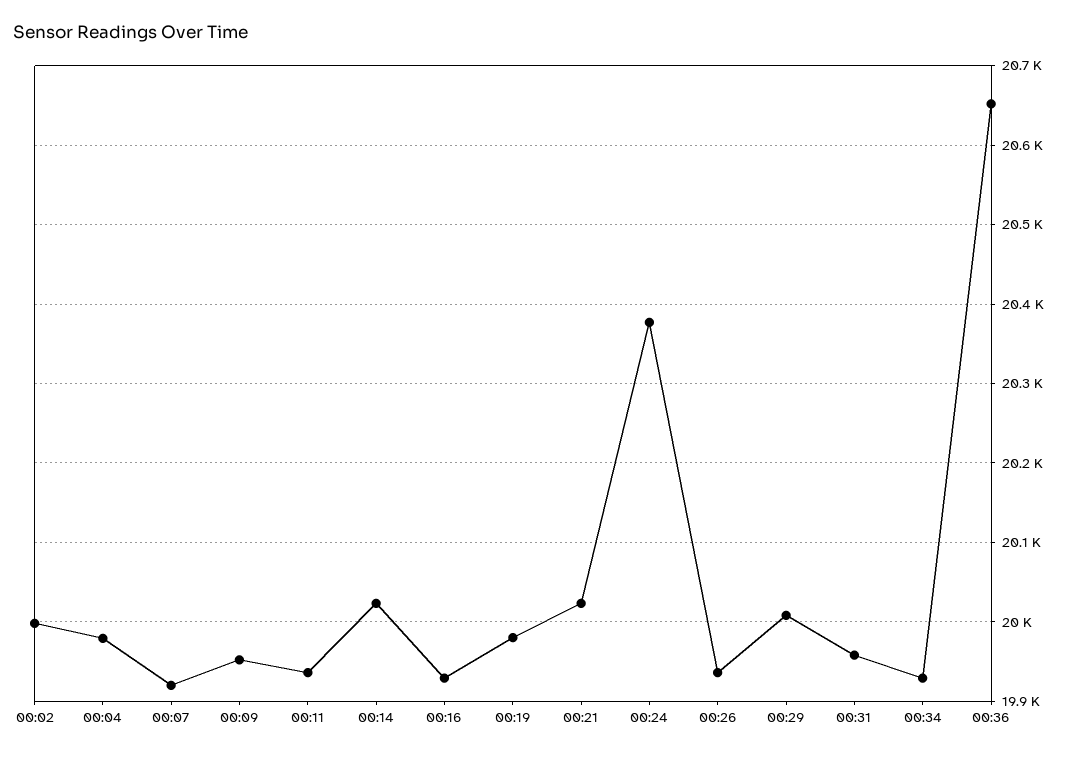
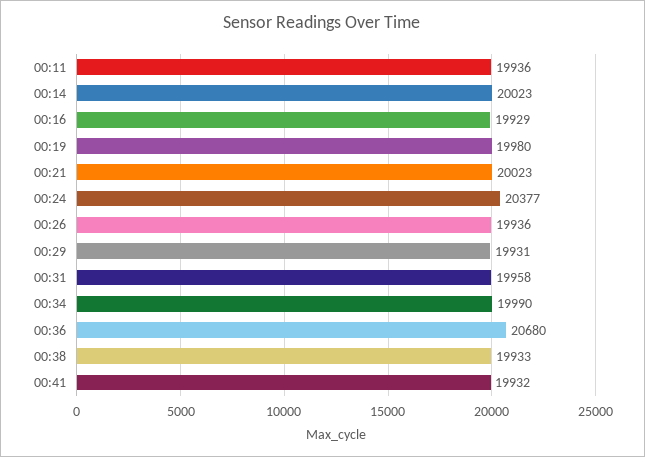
00:02: 20000 -> none
00:04: 19980 -> none
00:07: 19920 -> none
00:09: 19950 -> none
00:29: 20010 -> 19931
00:34: 19930 -> 19990
00:36: 20650 -> 20680
00:38: none -> 19933
00:41: none -> 19932

